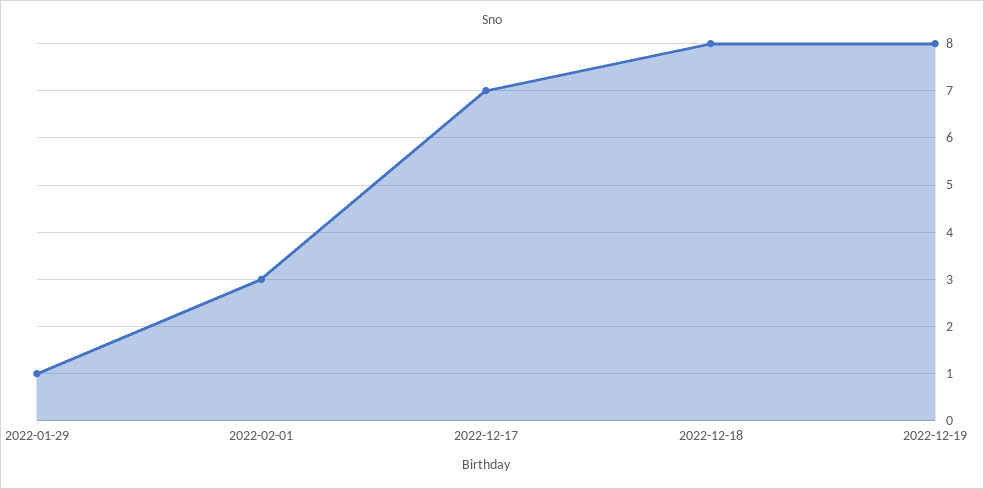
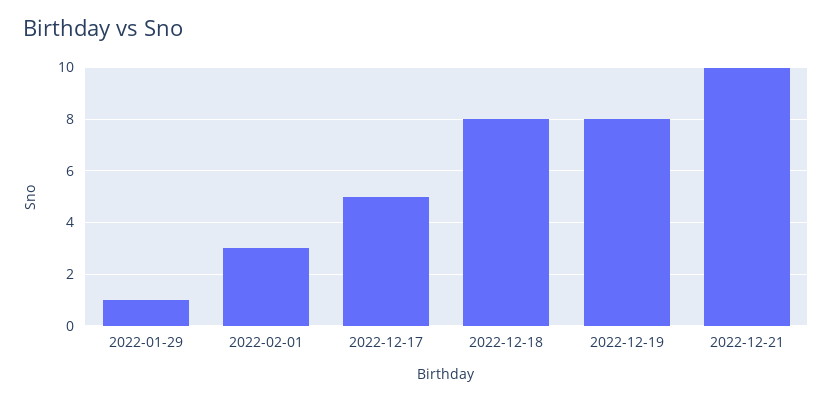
2022-12-17: 7 -> 5
2022-12-21: none -> 10

